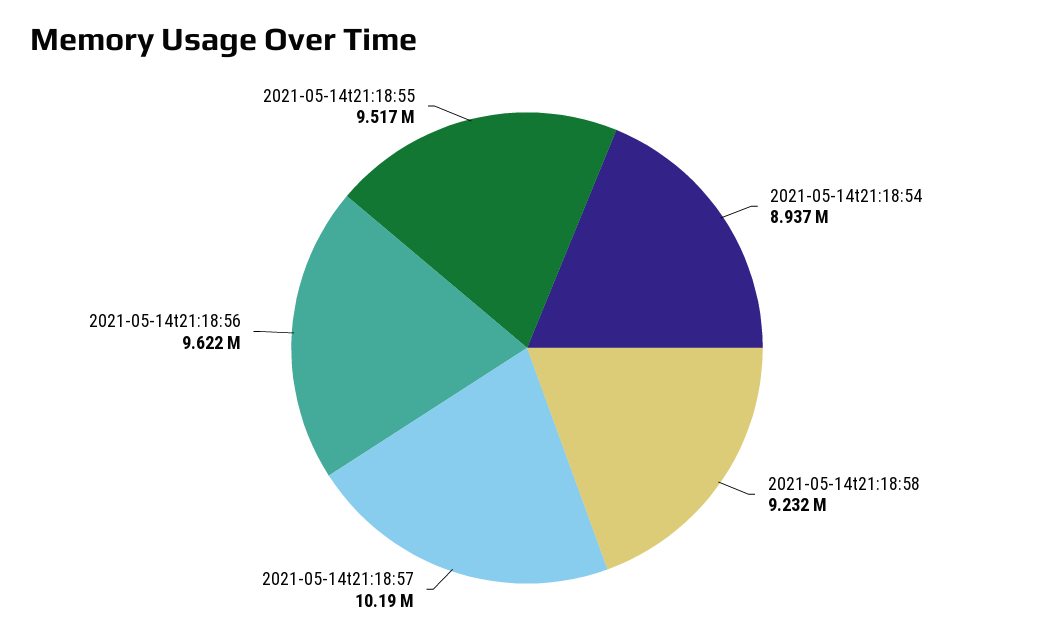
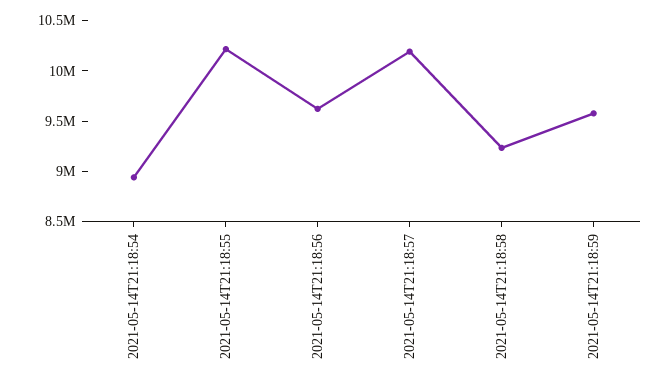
2021-05-14t21:18:55: 9517000 -> 10200000
2021-05-14T21:18:59: none -> 9600000

